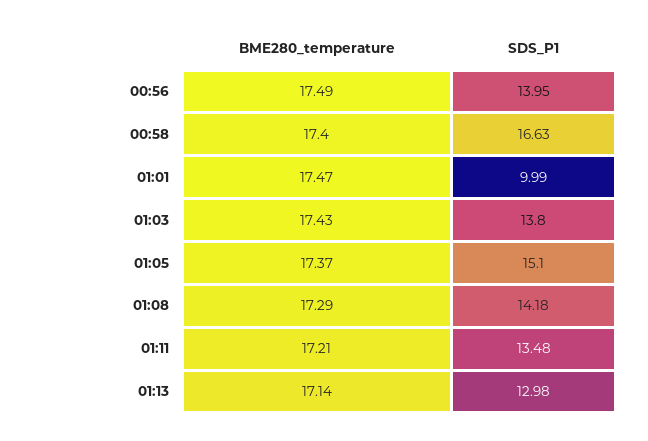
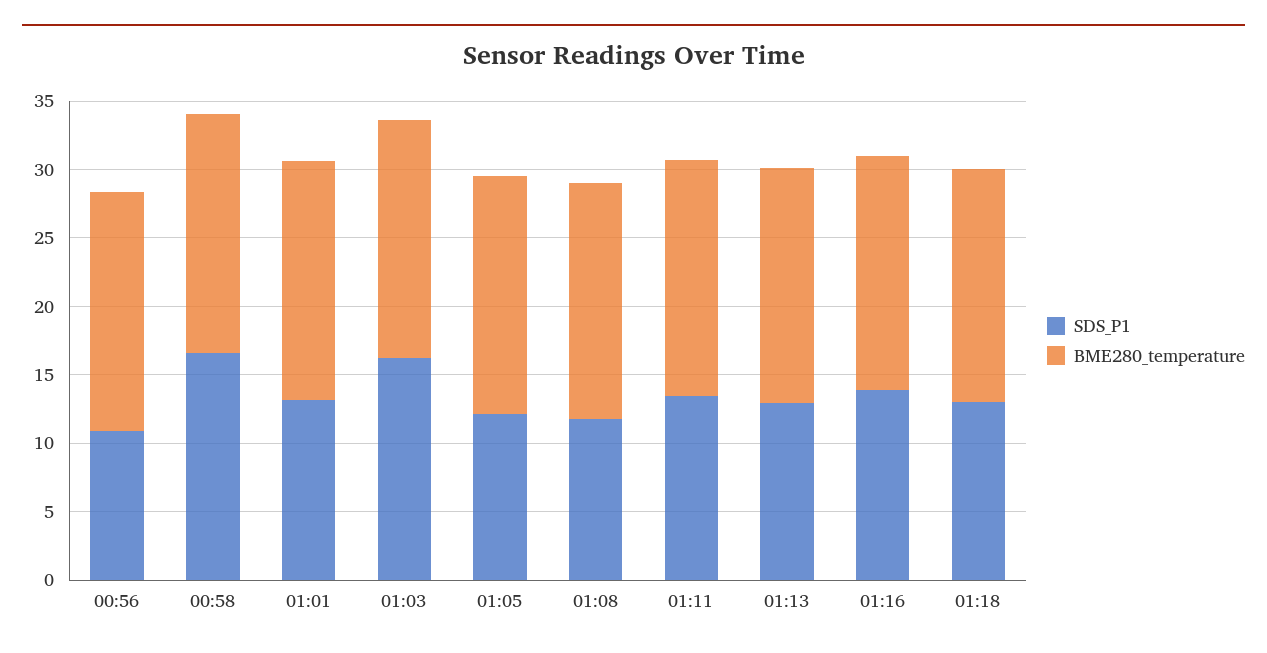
SDS_P1, 00:56: 13.95 -> 11
SDS_P1, 01:01: 9.99 -> 13
SDS_P1, 01:03: 13.8 -> 16
SDS_P1, 01:05: 15.1 -> 12
SDS_P1, 01:08: 14.18 -> 12
SDS_P1, 01:16: none -> 14
BME280_temperature, 01:16: none -> 17
SDS_P1, 01:18: none -> 13
BME280_temperature, 01:18: none -> 17

